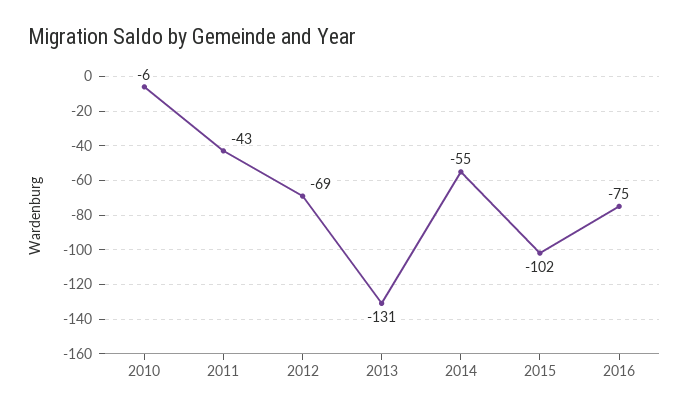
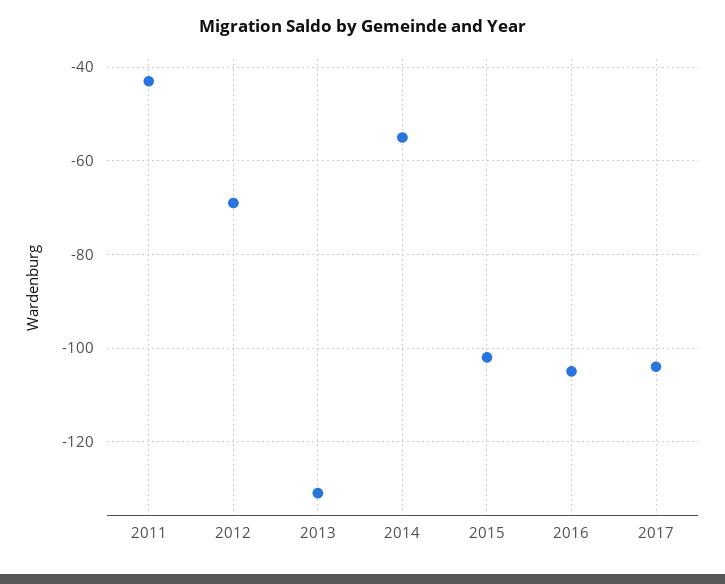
2010: -6 -> none
2016: -75 -> -105
2017: none -> -105

